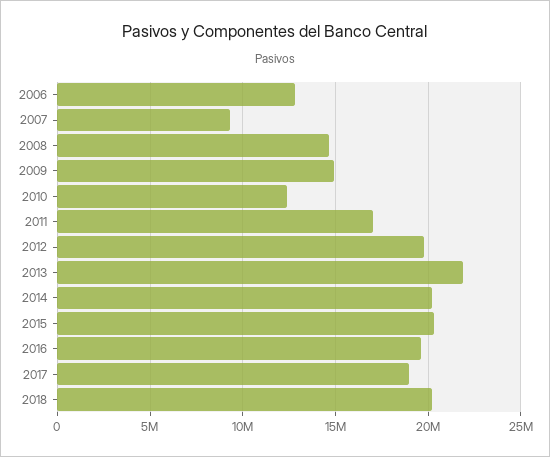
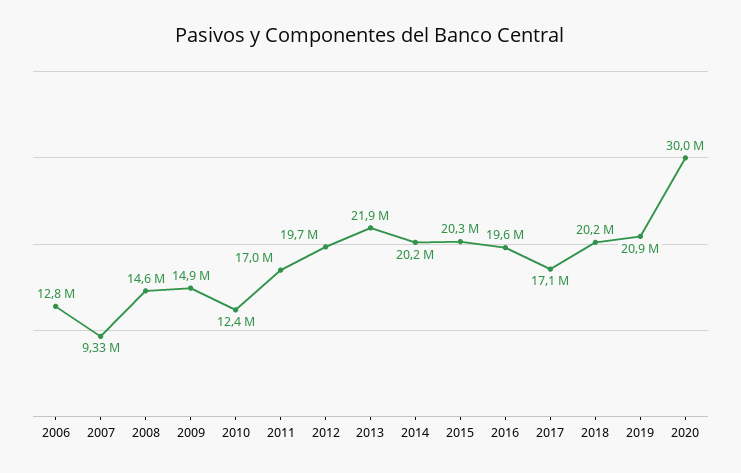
2017: 19000000 -> 17100000
2019: none -> 20900000
2020: none -> 30000000

